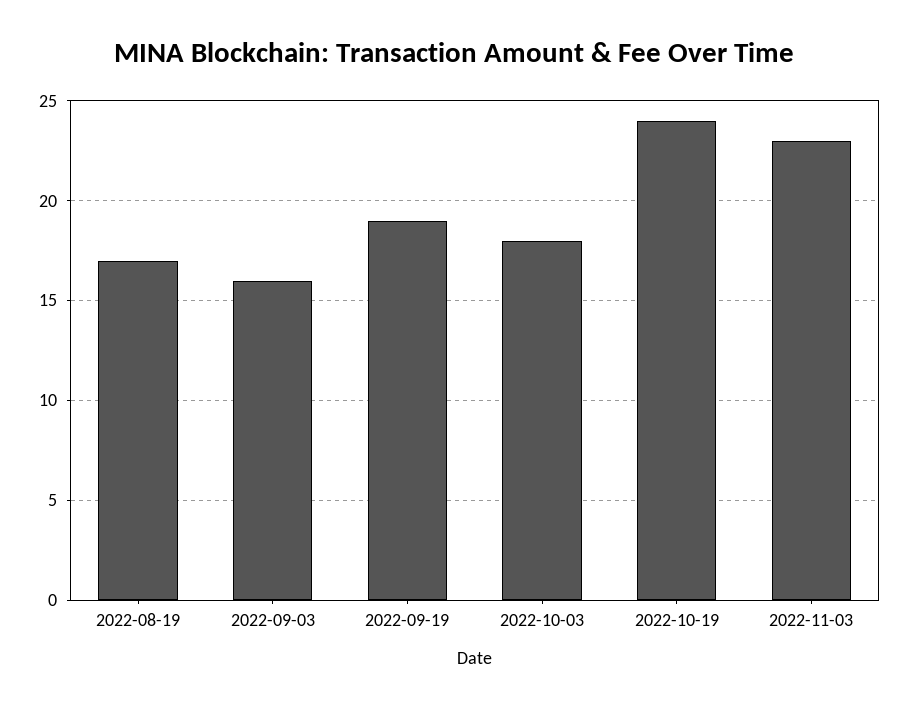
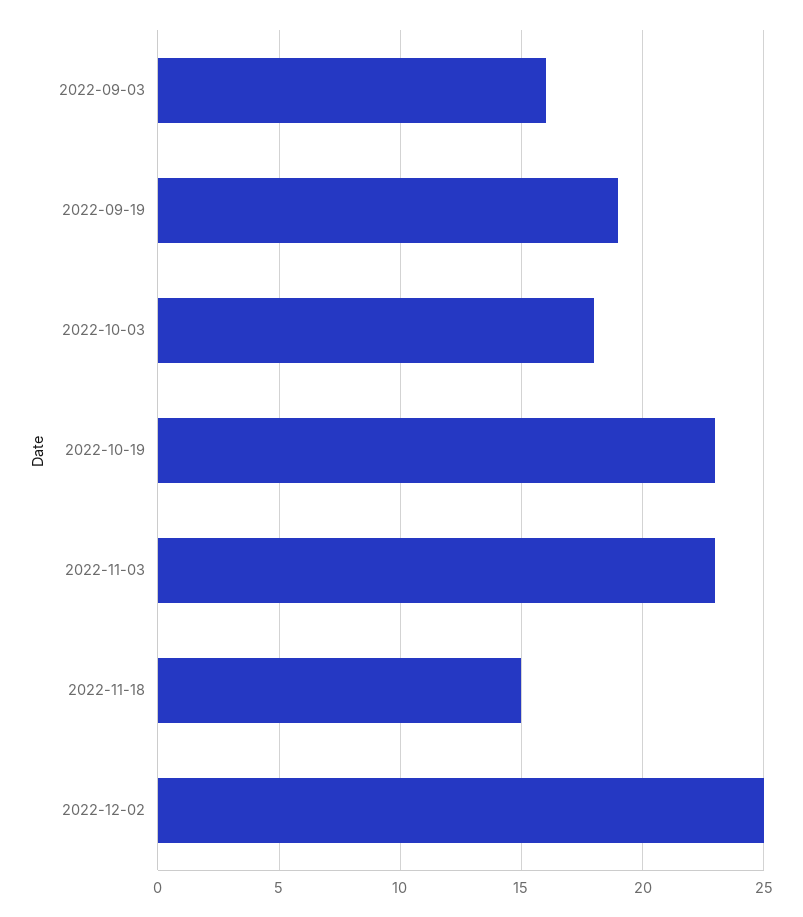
2022-08-19: 17 -> none
2022-10-19: 24 -> 23
2022-11-18: none -> 15
2022-12-02: none -> 25

